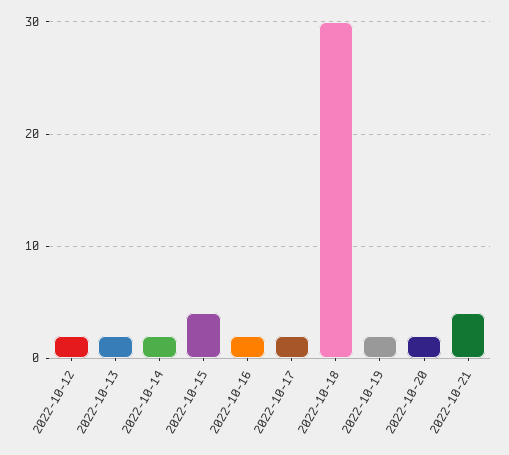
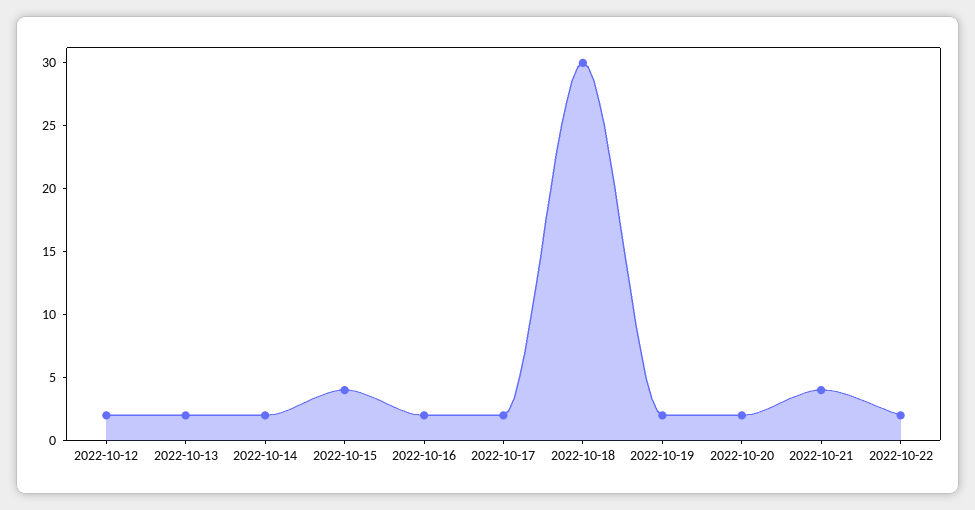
2022-10-22: none -> 2

